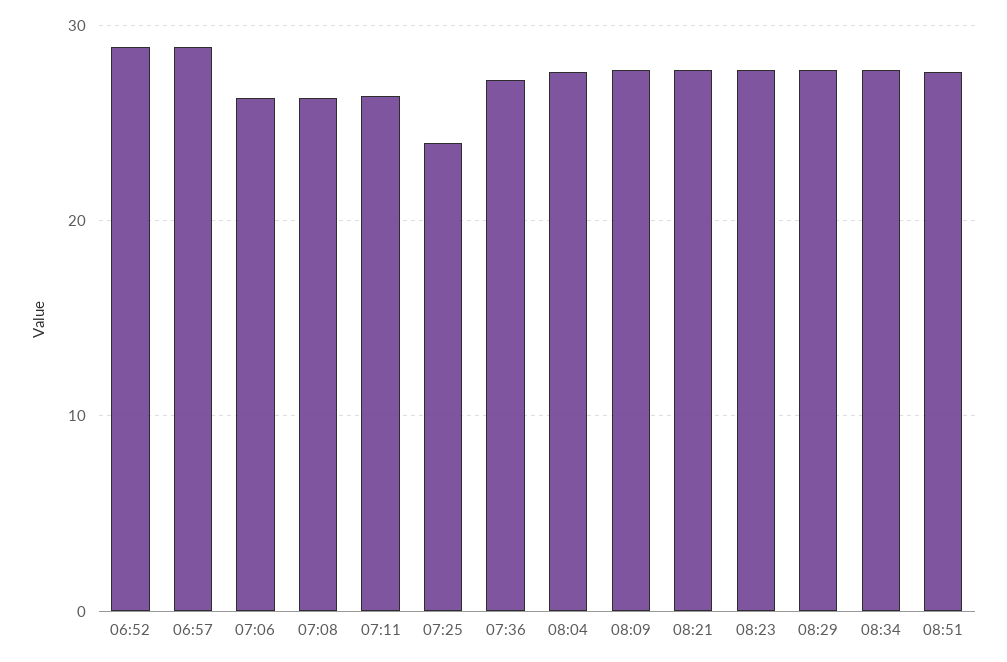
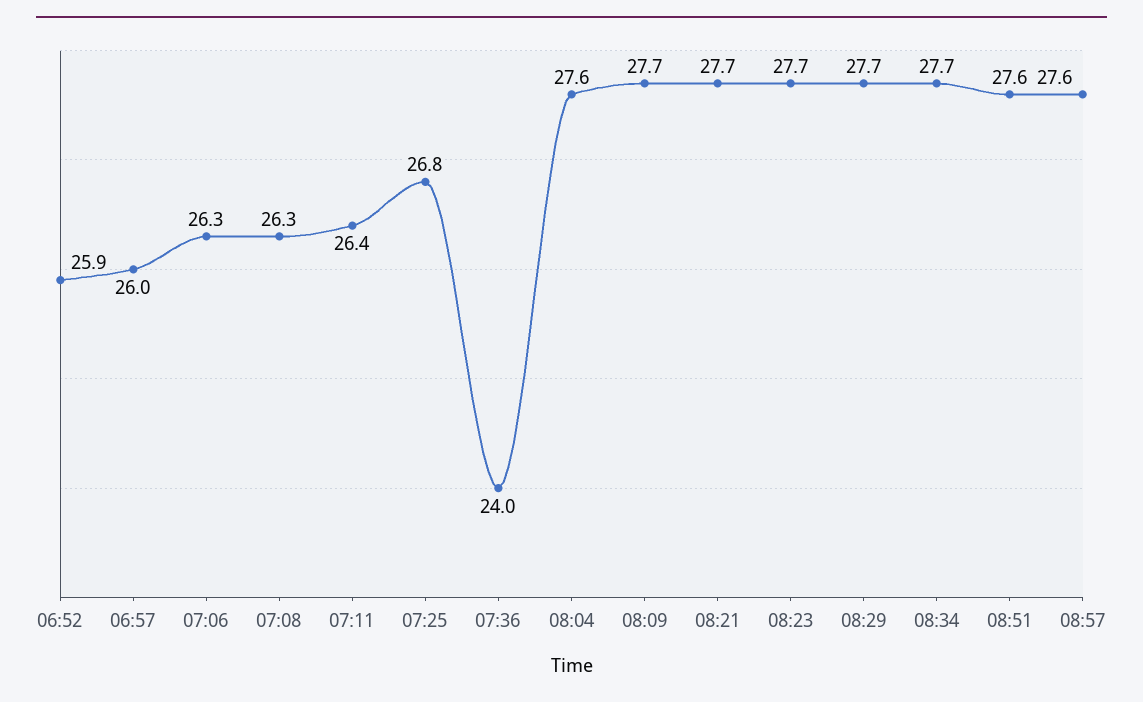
06:52: 29 -> 25.9
06:57: 29 -> 26
07:25: 24 -> 26.8
07:36: 27 -> 24
08:57: none -> 27.6

